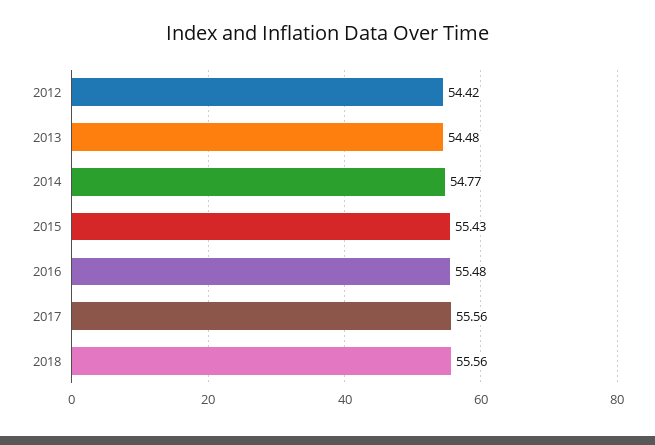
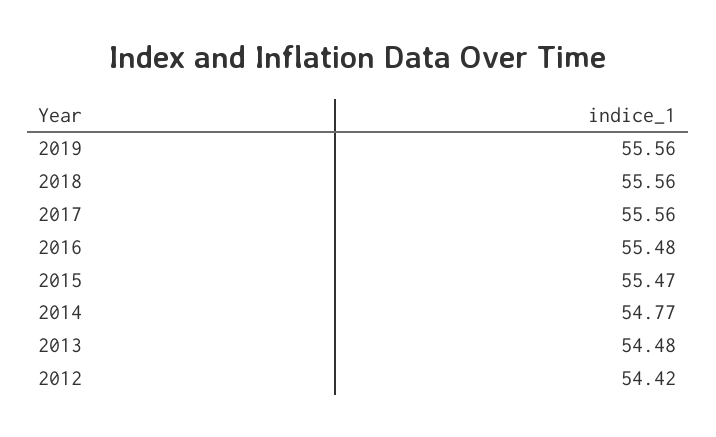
2015: 55.43 -> 55.47
2019: none -> 55.56

